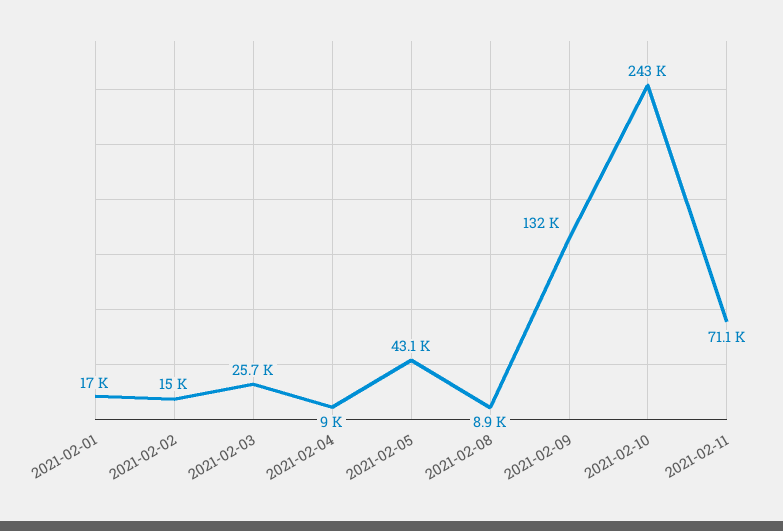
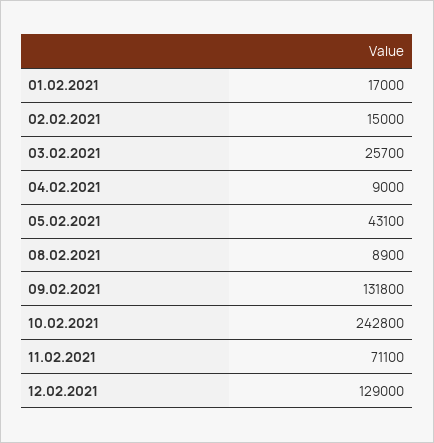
12.02.2021: none -> 129000

